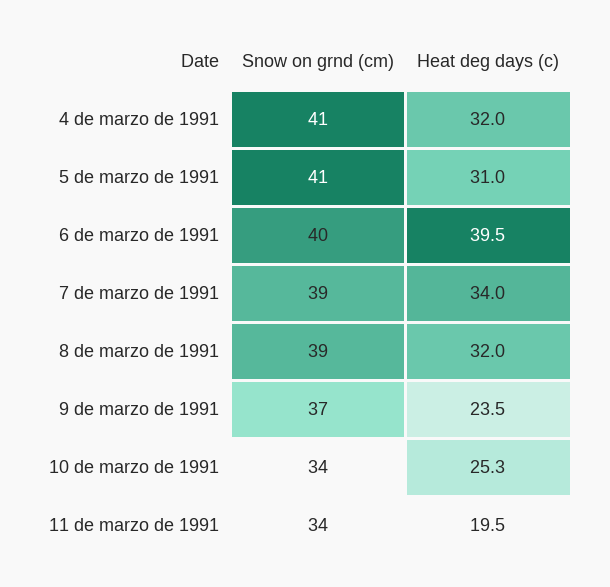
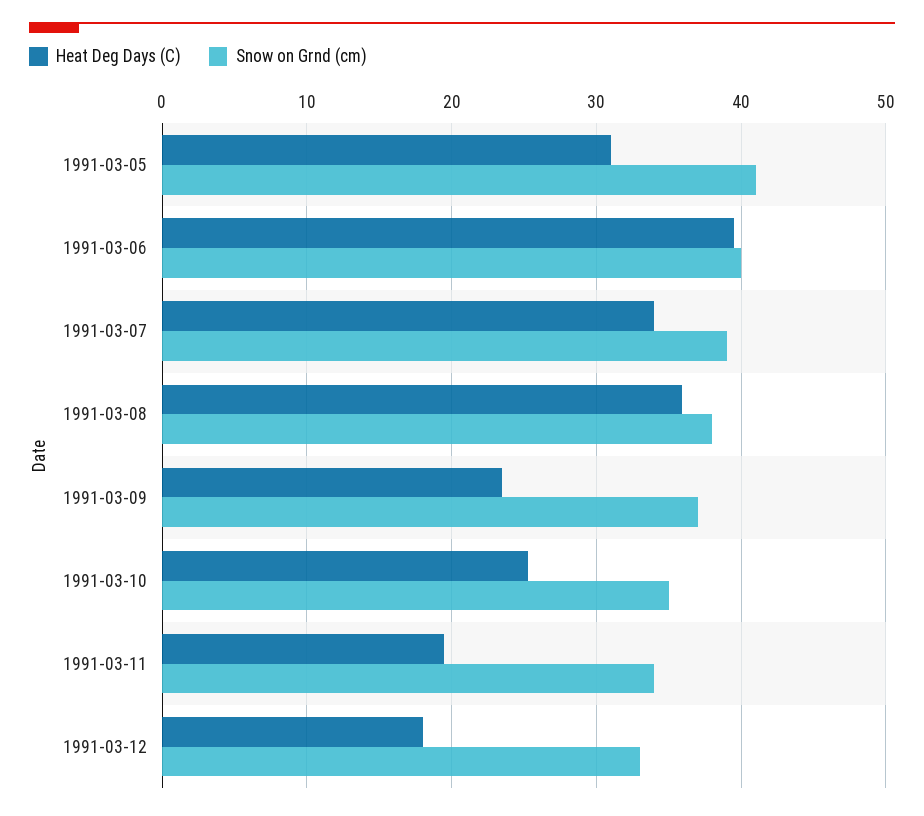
Snow on grnd (cm), 4 de marzo de 1991: 41 -> none
Heat deg days (c), 4 de marzo de 1991: 32 -> none
Snow on grnd (cm), 8 de marzo de 1991: 39 -> 38
Heat deg days (c), 8 de marzo de 1991: 32 -> 36
Snow on grnd (cm), 10 de marzo de 1991: 34 -> 35
Heat deg days (c), 1991-03-12: none -> 18
Snow on grnd (cm), 1991-03-12: none -> 33

